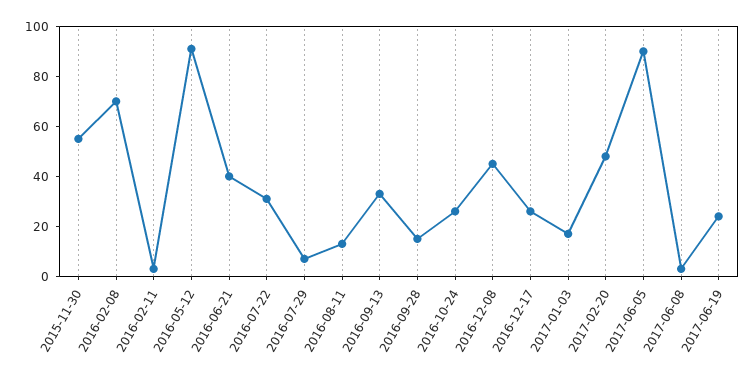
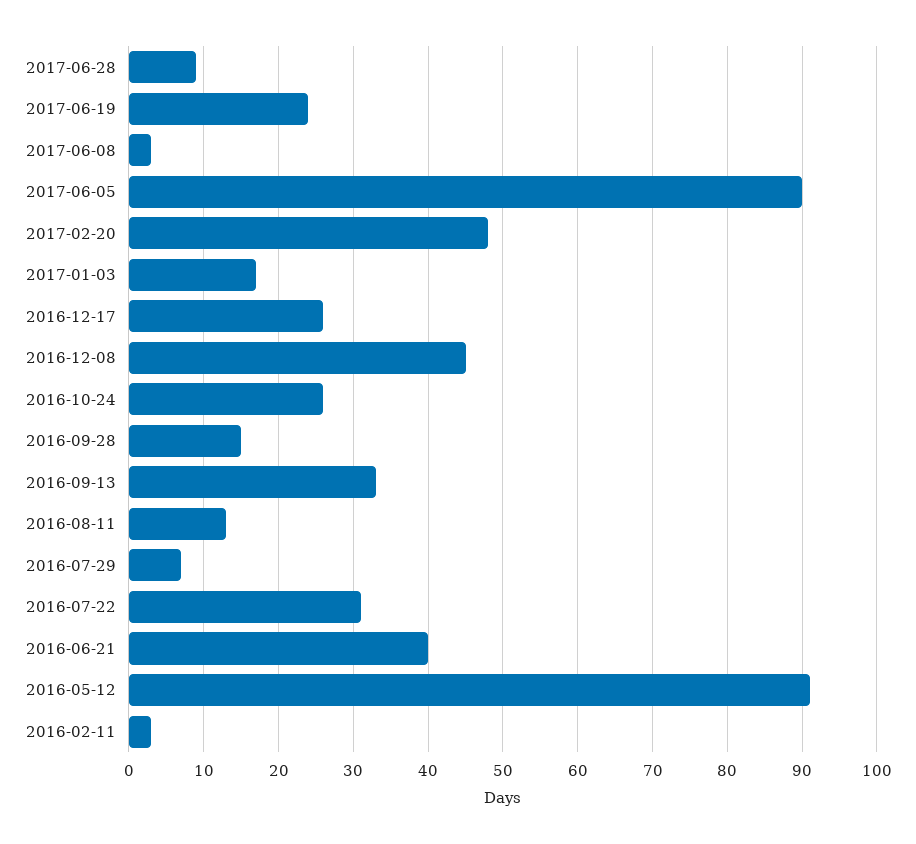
2015-11-30: 55 -> none
2016-02-08: 70 -> none
2017-06-28: none -> 9

